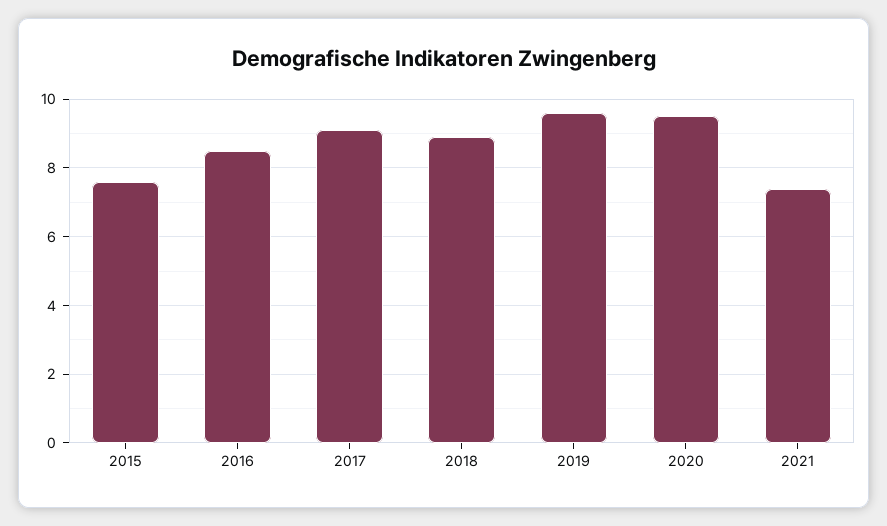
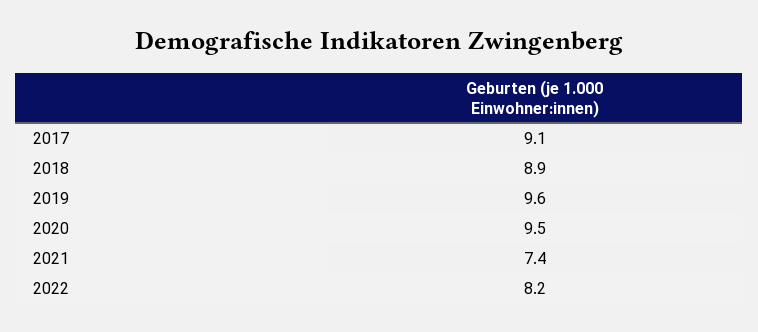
2015: 7.5 -> none
2016: 8.5 -> none
2022: none -> 8.2

